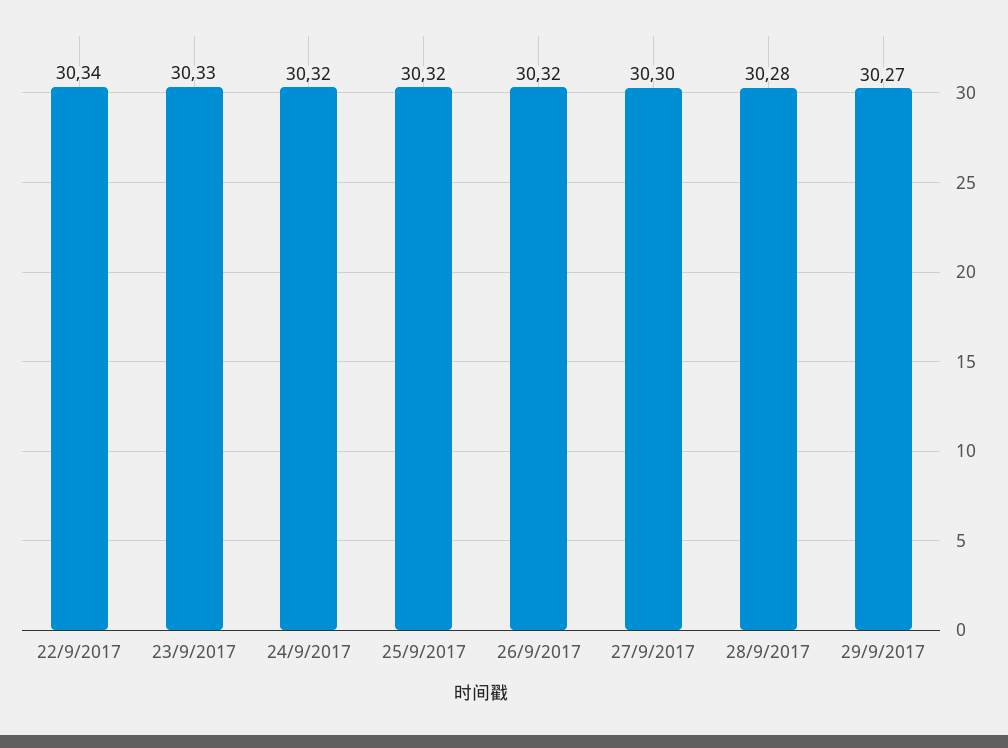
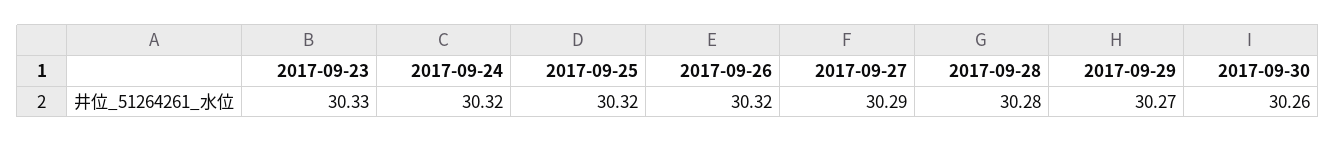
22/9/2017: 30.34 -> none
27/9/2017: 30.3 -> 30.29
2017-09-30: none -> 30.26

